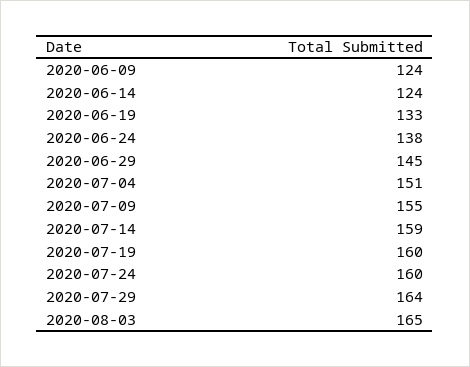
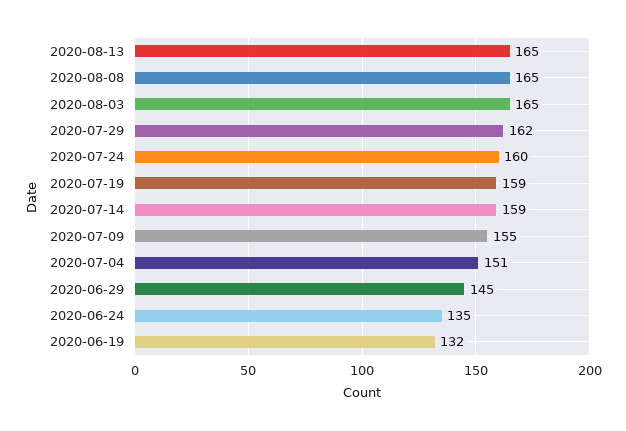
2020-06-09: 124 -> none
2020-06-14: 124 -> none
2020-06-19: 133 -> 132
2020-06-24: 138 -> 135
2020-07-19: 160 -> 159
2020-07-29: 164 -> 162
2020-08-13: none -> 165
2020-08-08: none -> 165

